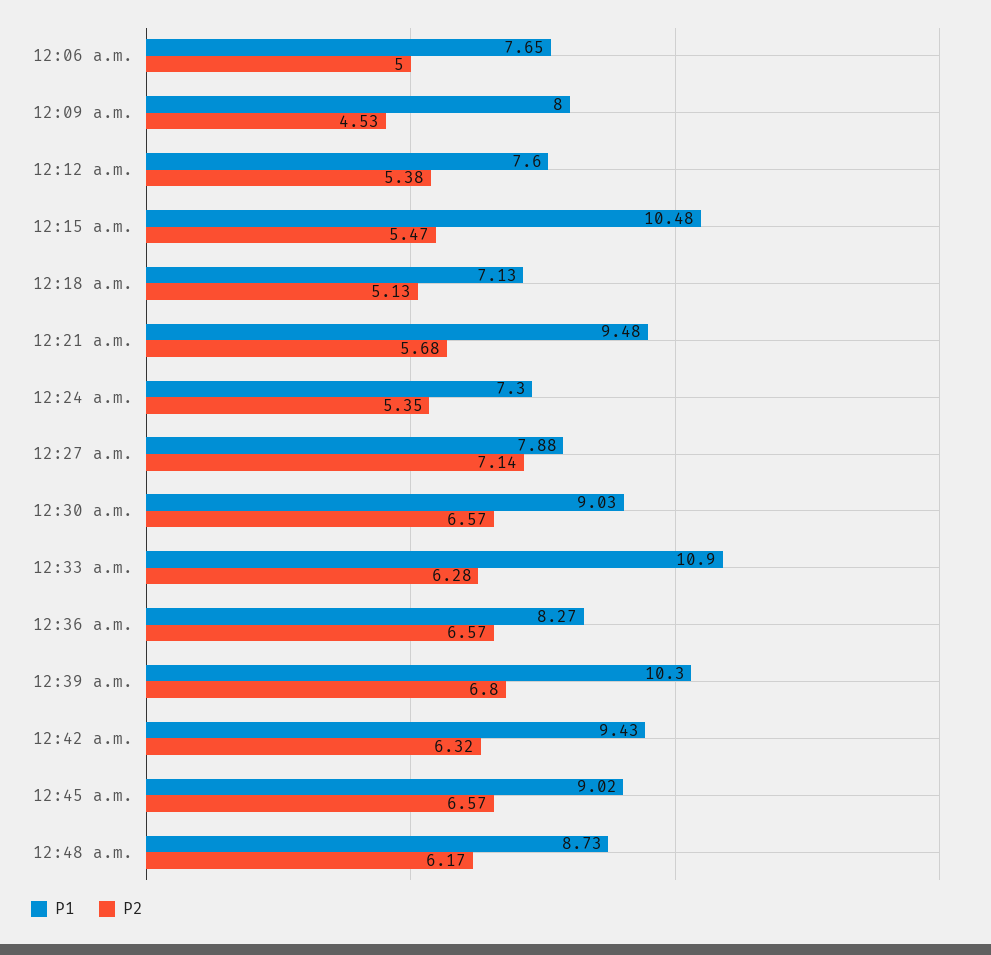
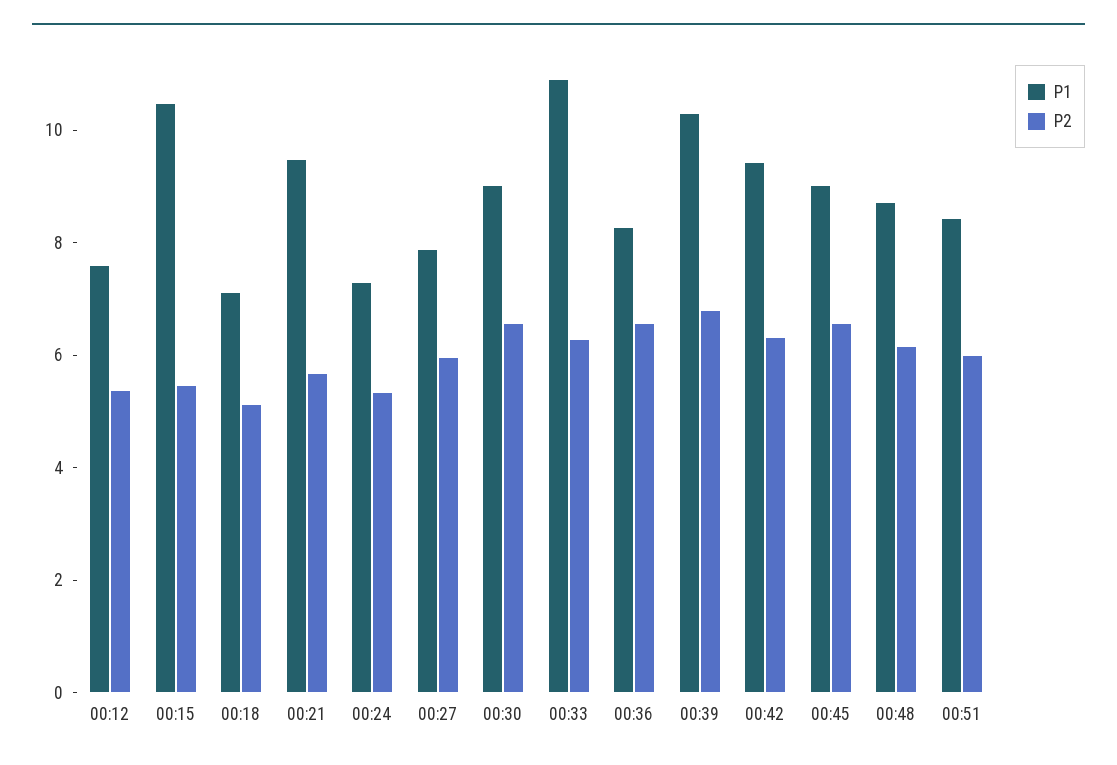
P1, 12:06 a.m.: 7.65 -> none
P2, 12:06 a.m.: 5 -> none
P1, 12:09 a.m.: 8 -> none
P2, 12:09 a.m.: 4.53 -> none
P2, 12:27 a.m.: 7.14 -> 6
P1, 00:51: none -> 8.5
P2, 00:51: none -> 6

